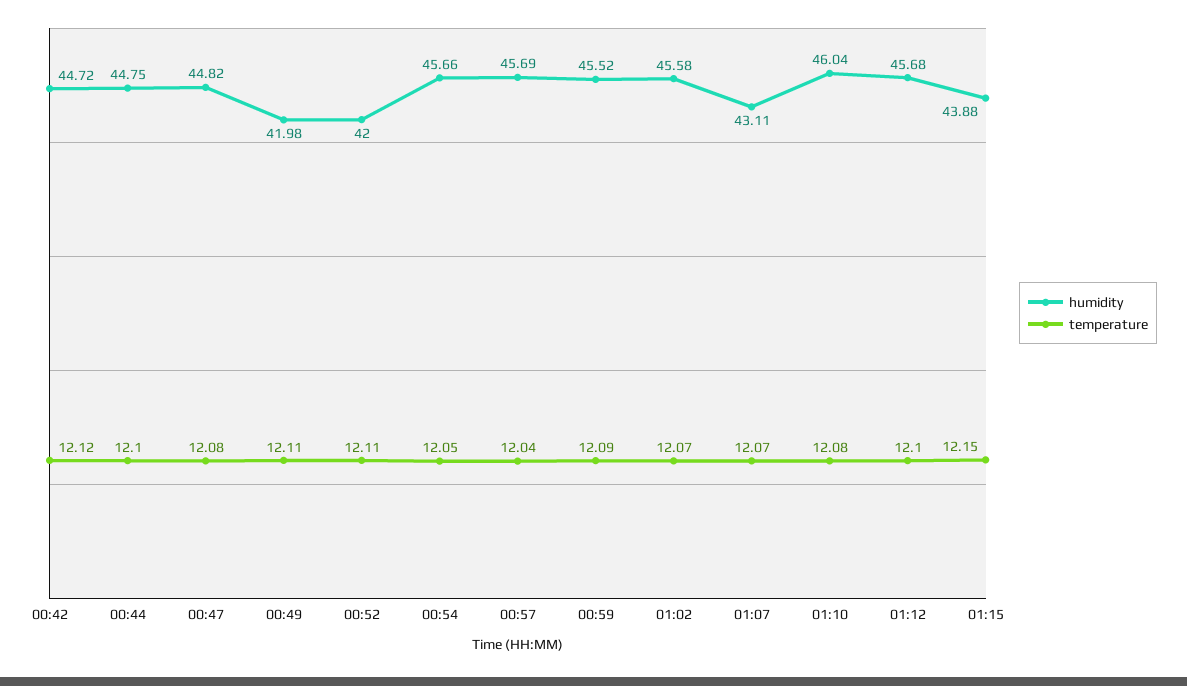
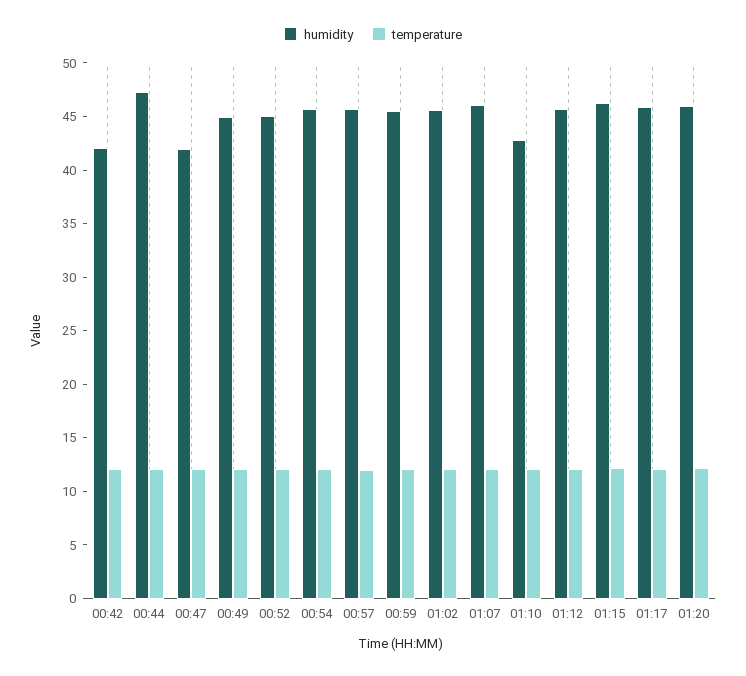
humidity, 00:42: 44.72 -> 42
humidity, 00:44: 44.75 -> 47
humidity, 00:47: 44.82 -> 42
humidity, 00:49: 41.98 -> 45
humidity, 00:52: 42 -> 45
humidity, 01:07: 43.11 -> 46
humidity, 01:10: 46.04 -> 43
humidity, 01:15: 43.88 -> 46
humidity, 01:17: none -> 46
temperature, 01:17: none -> 12
humidity, 01:20: none -> 46
temperature, 01:20: none -> 12

